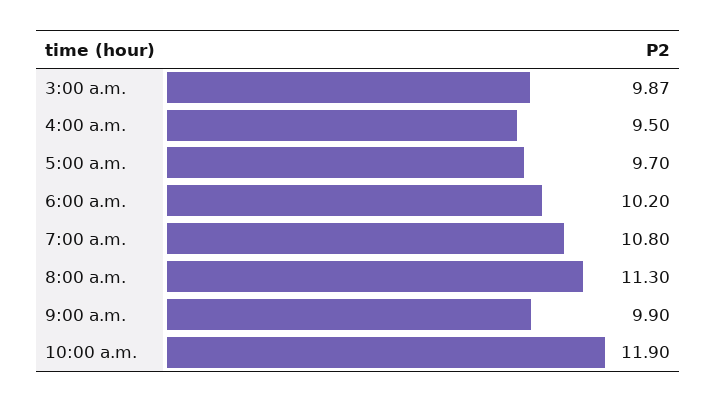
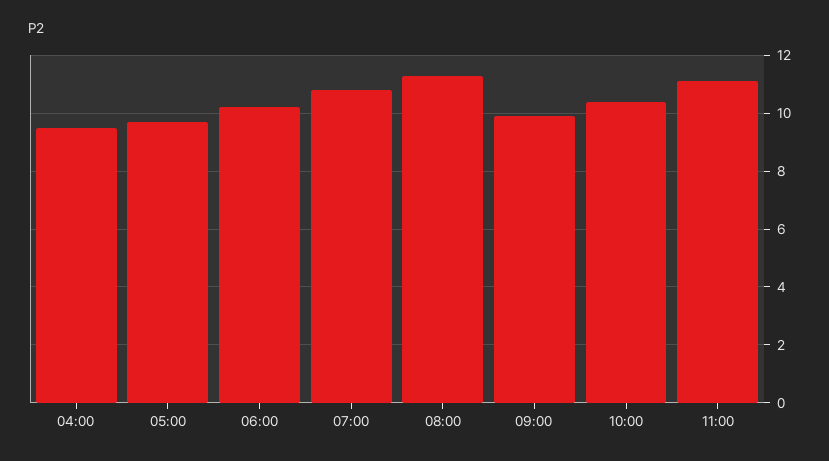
3:00 a.m.: 9.87 -> none
10:00 a.m.: 11.9 -> 10.5
11:00: none -> 11

